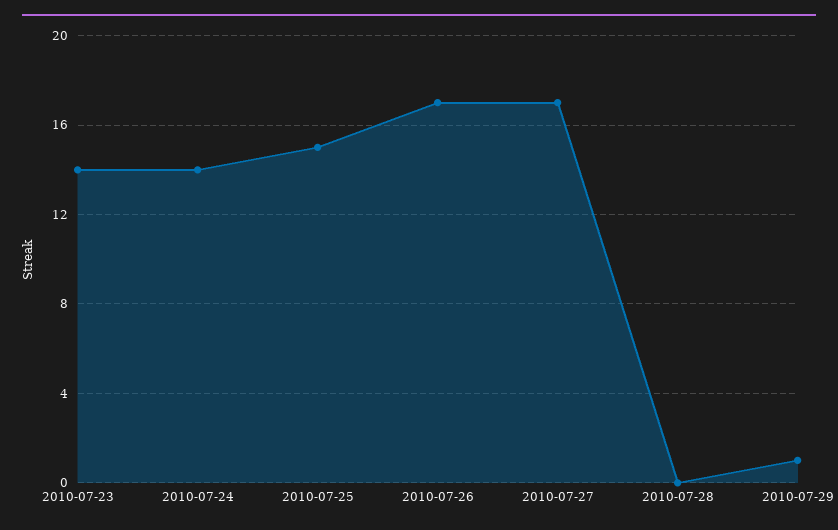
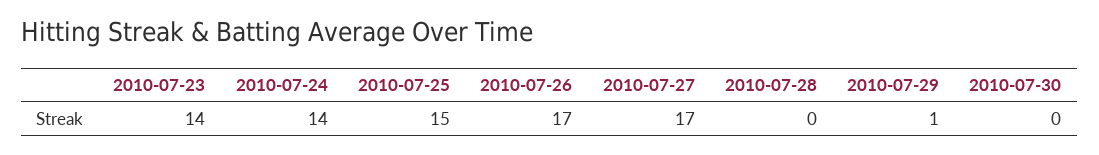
2010-07-30: none -> 0

